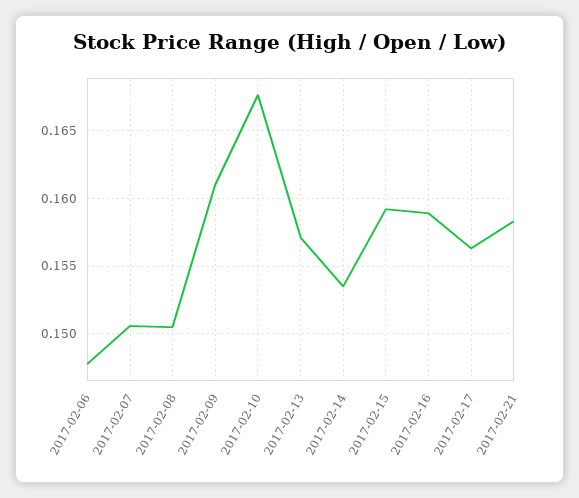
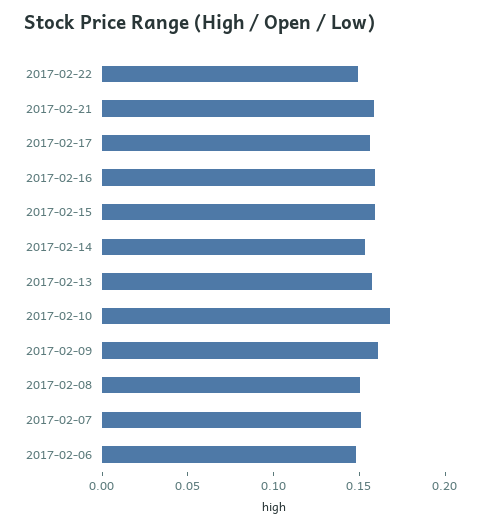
2017-02-22: none -> 0.15

